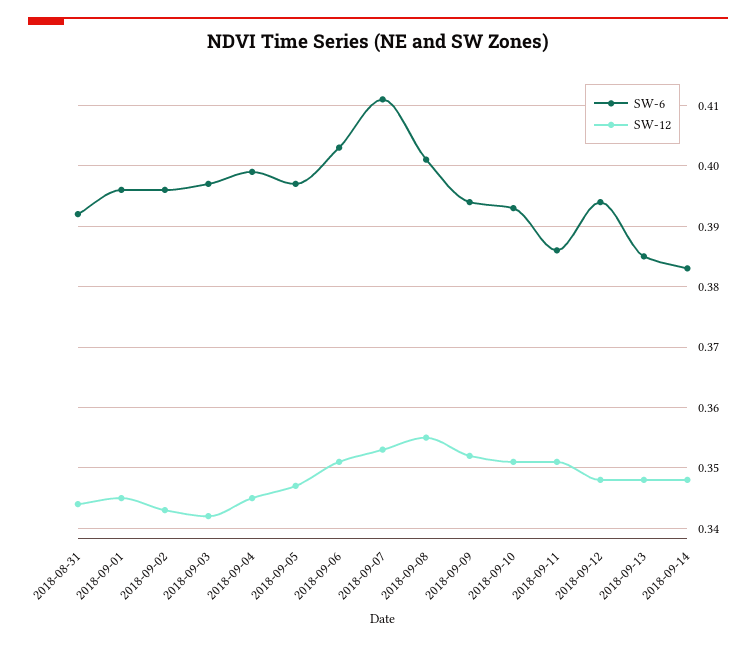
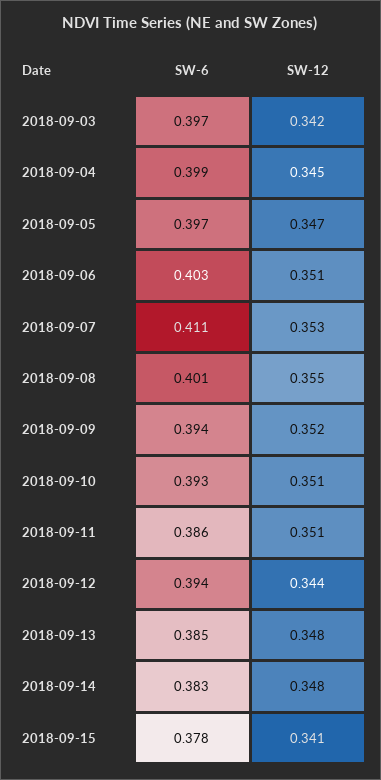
SW-6, 2018-08-31: 0.392 -> none
SW-12, 2018-08-31: 0.344 -> none
SW-6, 2018-09-01: 0.396 -> none
SW-12, 2018-09-01: 0.345 -> none
SW-6, 2018-09-02: 0.396 -> none
SW-12, 2018-09-02: 0.343 -> none
SW-12, 2018-09-12: 0.348 -> 0.344
SW-6, 2018-09-15: none -> 0.378
SW-12, 2018-09-15: none -> 0.341

